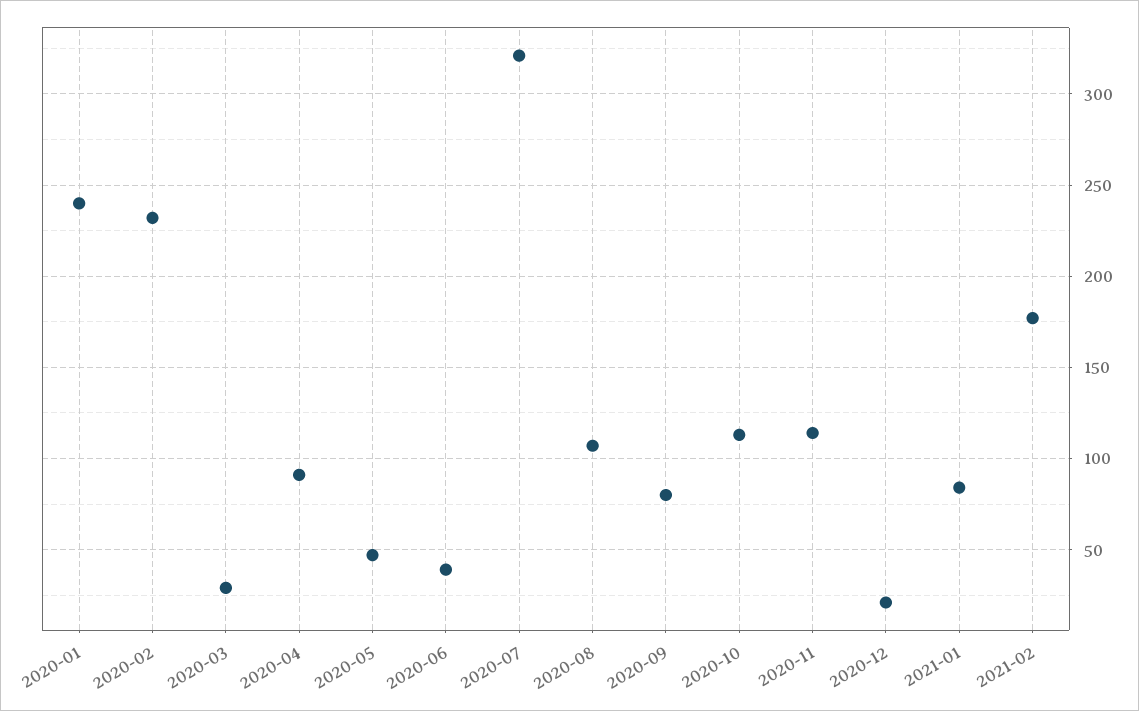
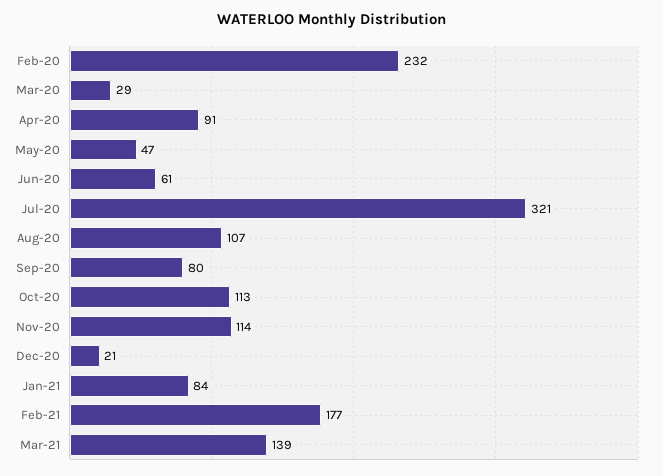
2020-01: 240 -> none
2020-06: 40 -> 61
Mar-21: none -> 139

